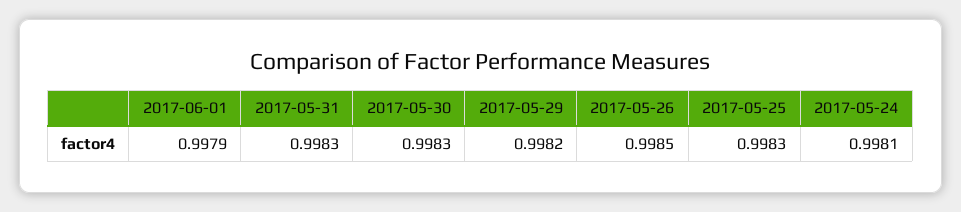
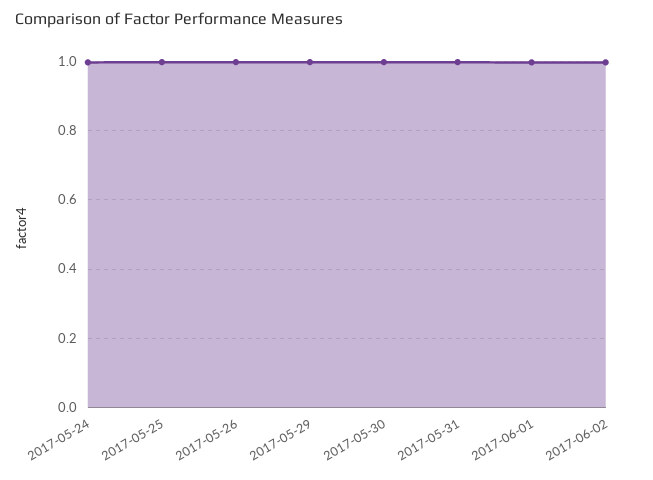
2017-06-02: none -> 1

